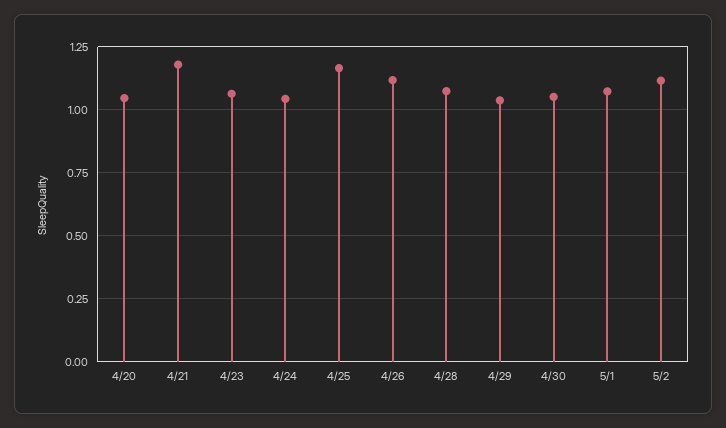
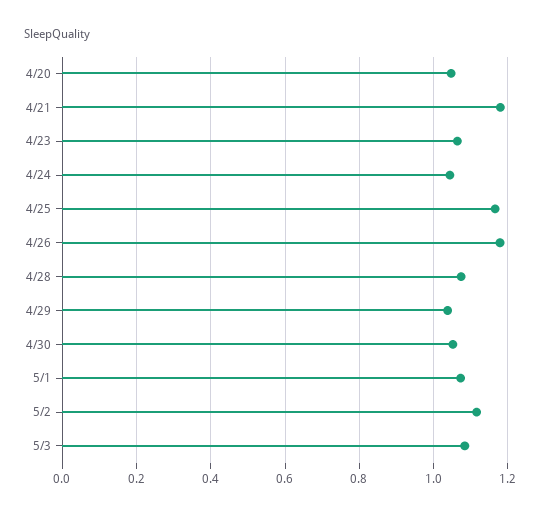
4/26: 1.125 -> 1.18
5/3: none -> 1.08

